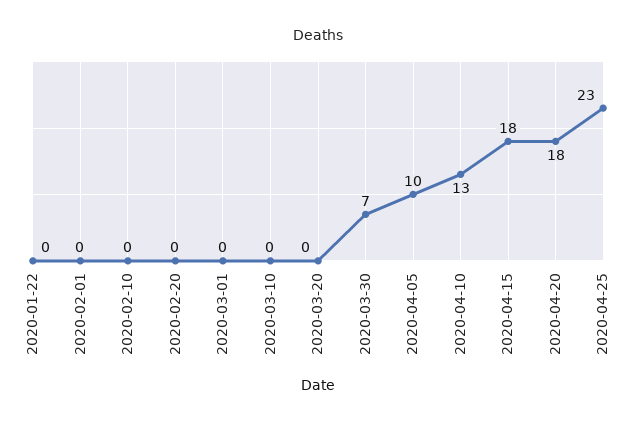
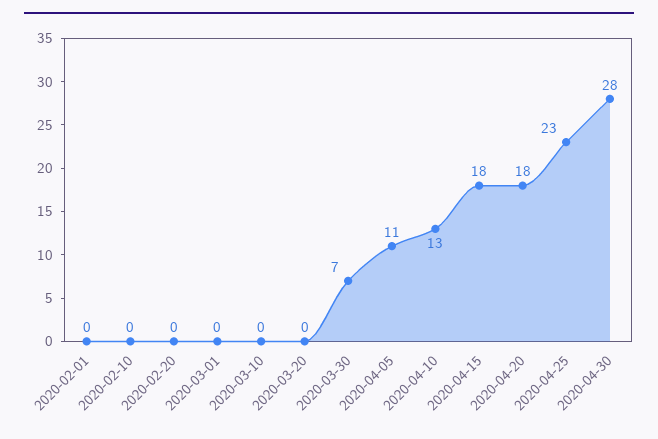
2020-01-22: 0 -> none
2020-04-05: 10 -> 11
2020-04-30: none -> 28

